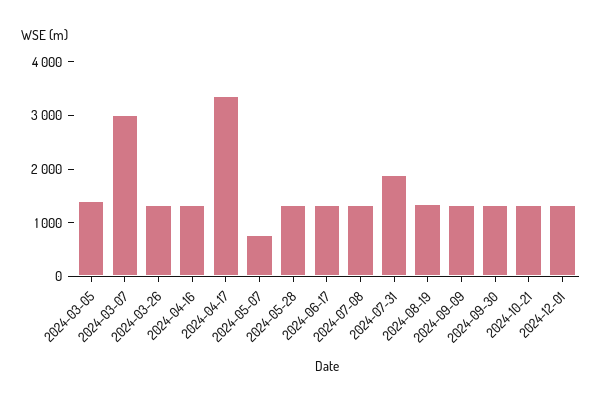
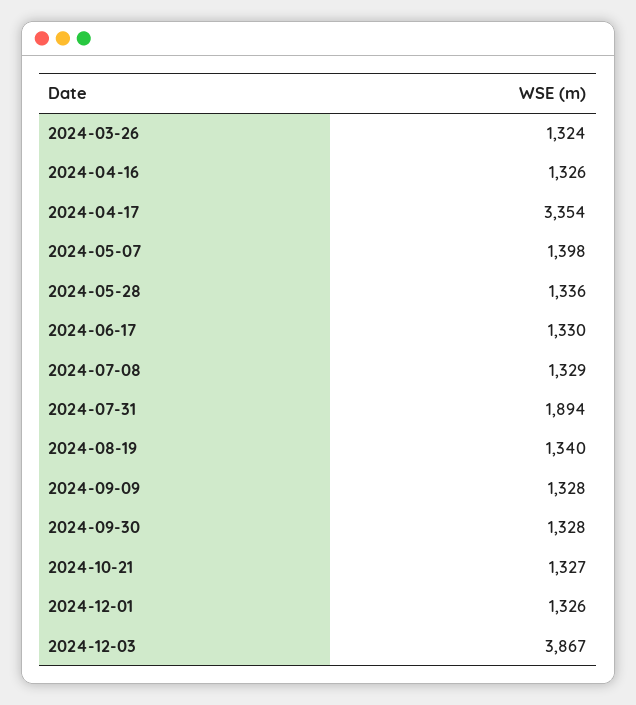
2024-03-05: 1400 -> none
2024-03-07: 3000 -> none
2024-05-07: 800 -> 1398
2024-12-03: none -> 3867

